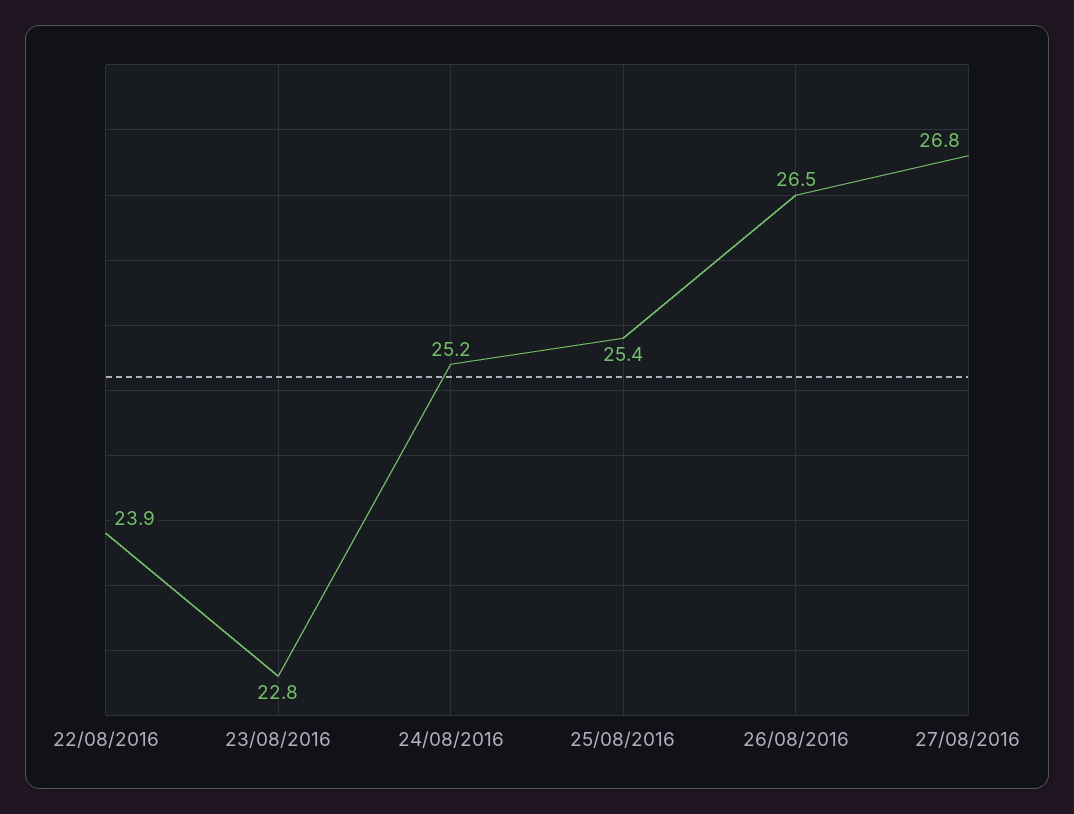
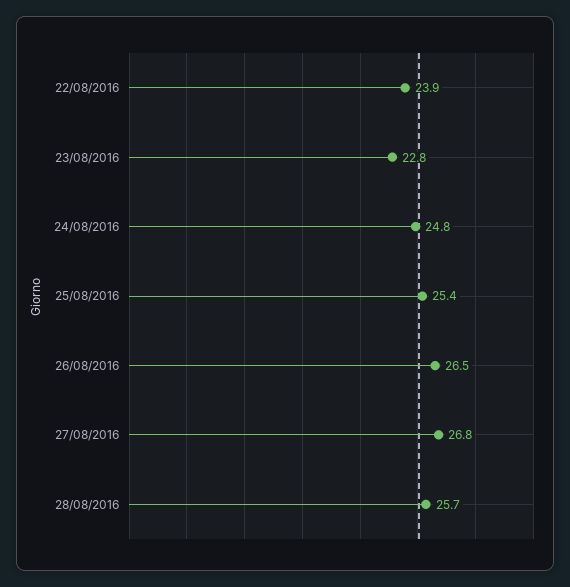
24/08/2016: 25.2 -> 24.8
28/08/2016: none -> 25.7

